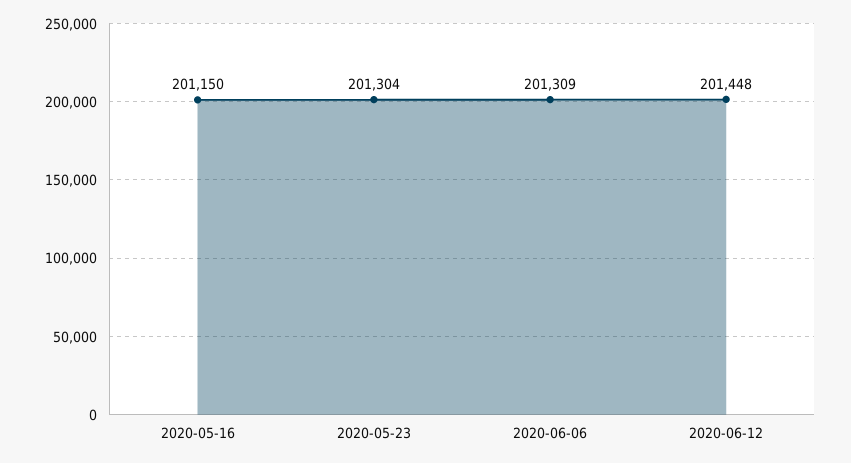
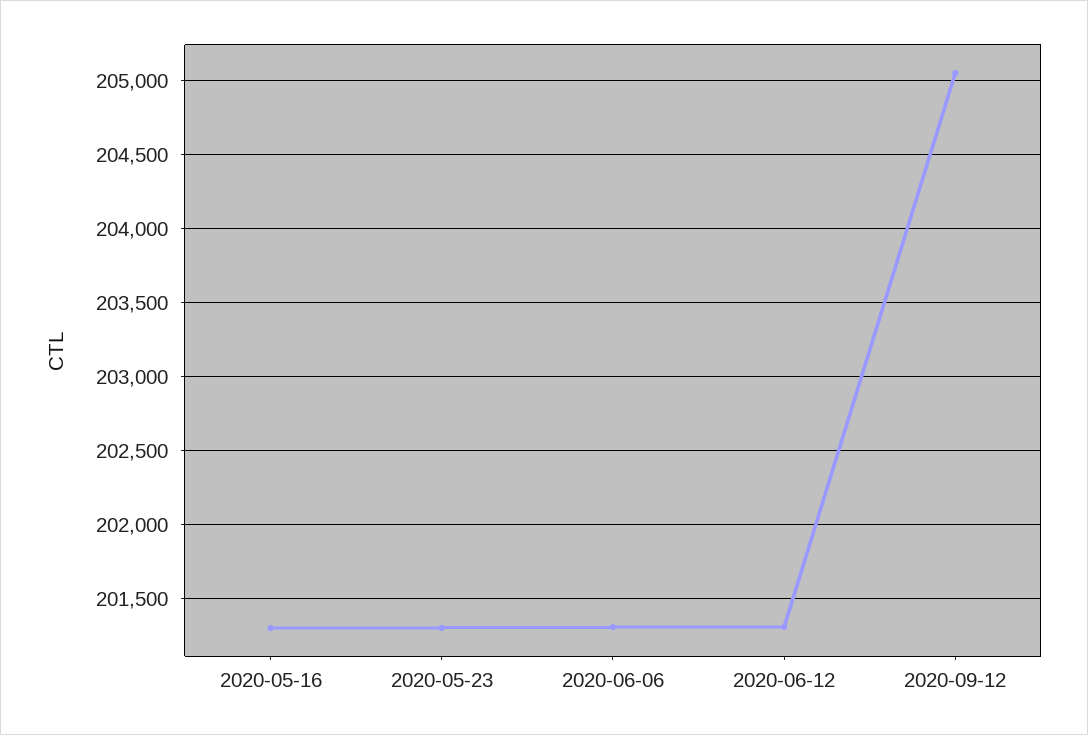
2020-05-16: 201150 -> 201300
2020-06-12: 201448 -> 201300
2020-09-12: none -> 205050

